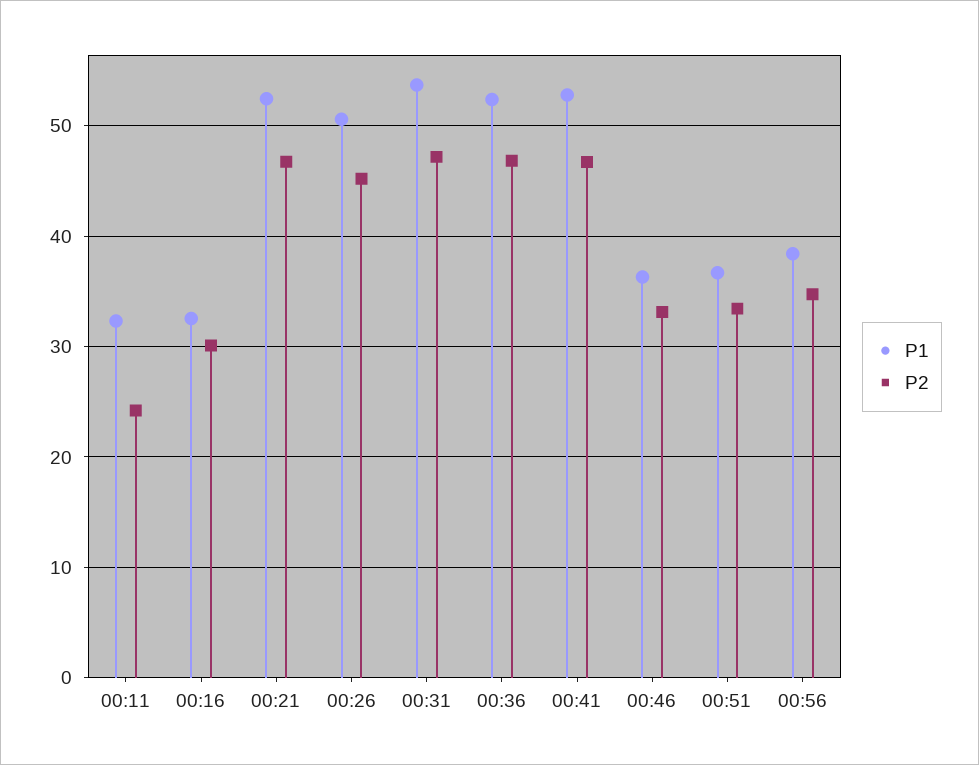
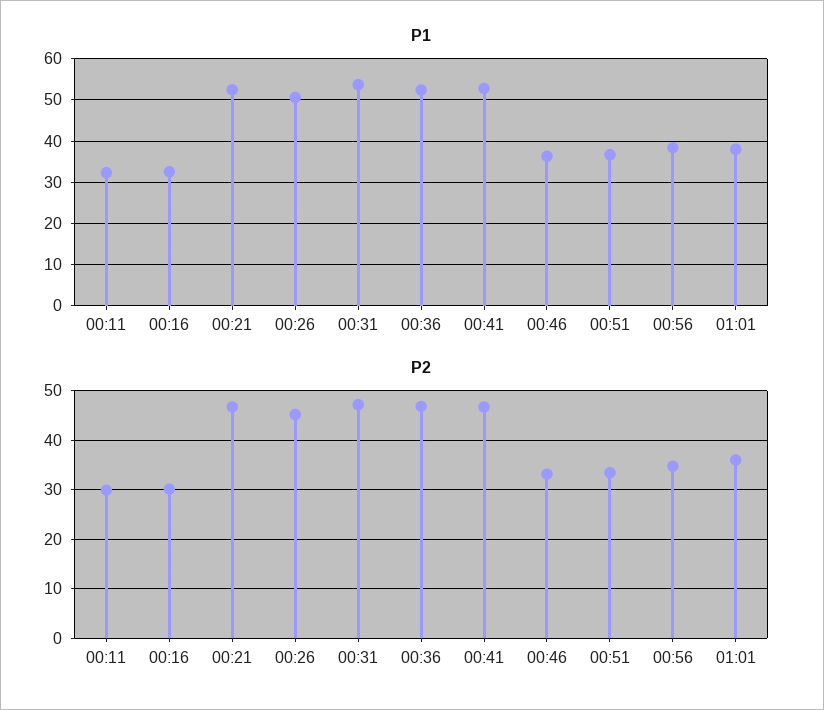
P2, 00:11: 24 -> 30
P1, 01:01: none -> 38
P2, 01:01: none -> 36

